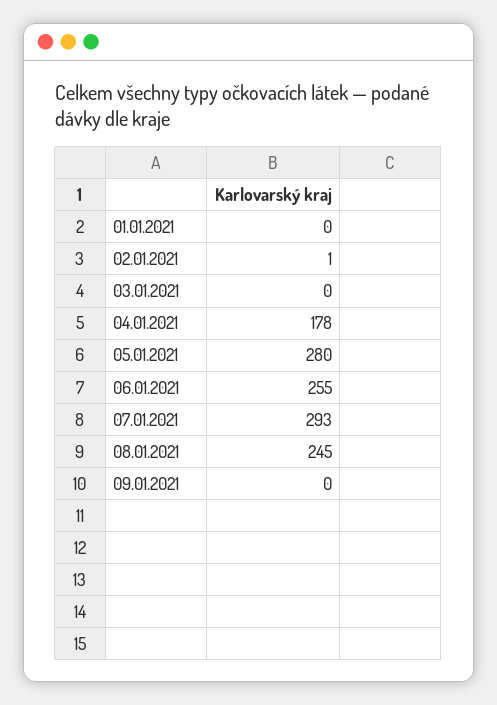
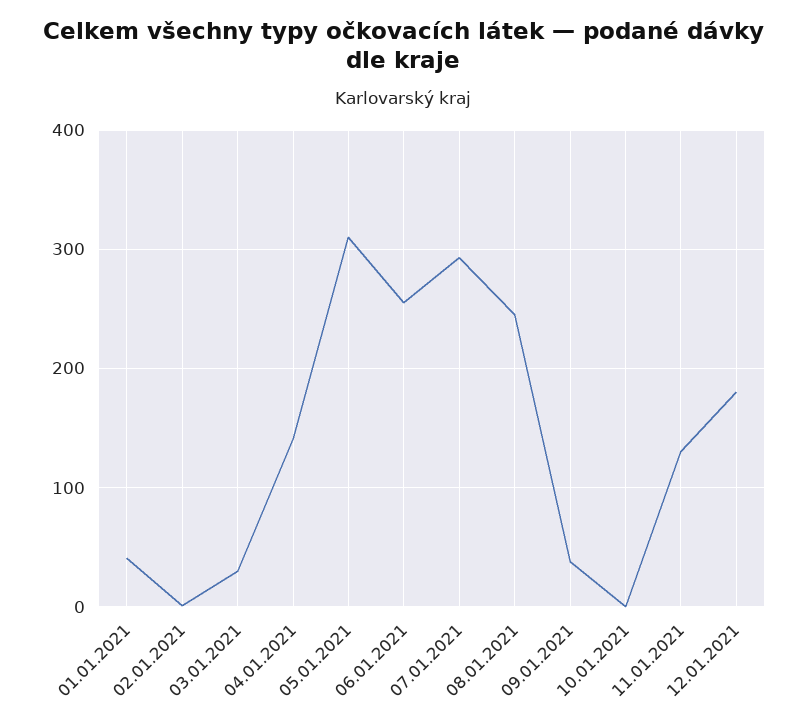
01.01.2021: 0 -> 40
03.01.2021: 0 -> 30
04.01.2021: 178 -> 140
05.01.2021: 280 -> 310
09.01.2021: 0 -> 40
10.01.2021: none -> 0
11.01.2021: none -> 130
12.01.2021: none -> 180

